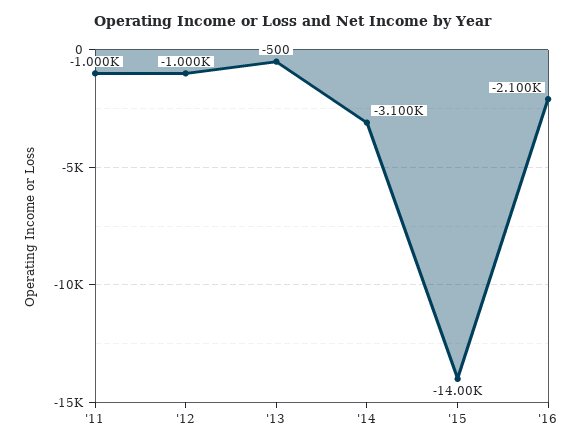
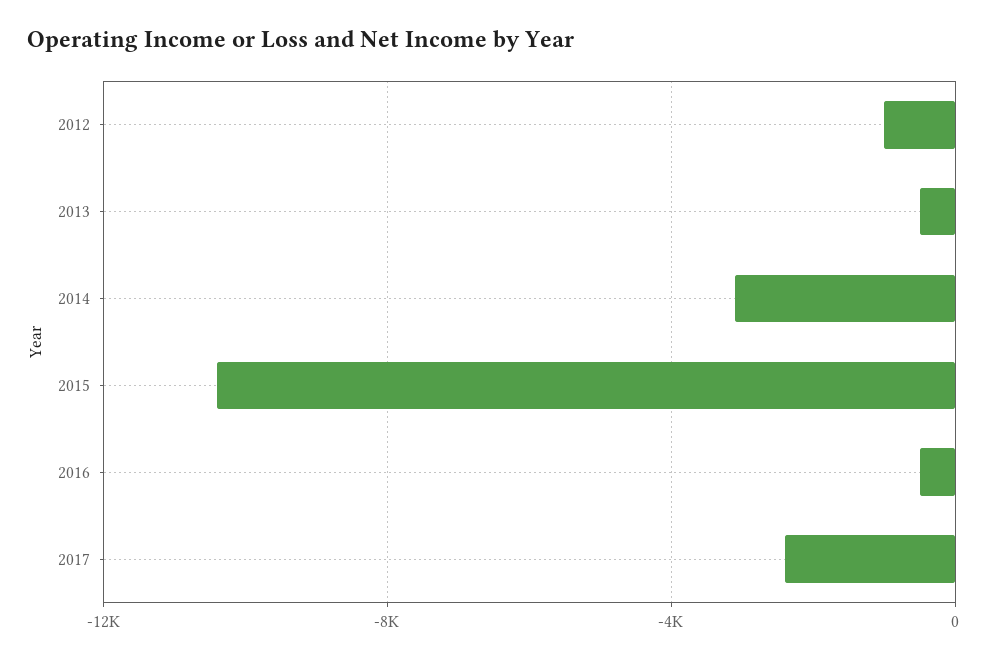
'11: -1000 -> none
'15: -14000 -> -10500
'16: -2100 -> -500
2017: none -> -2500

